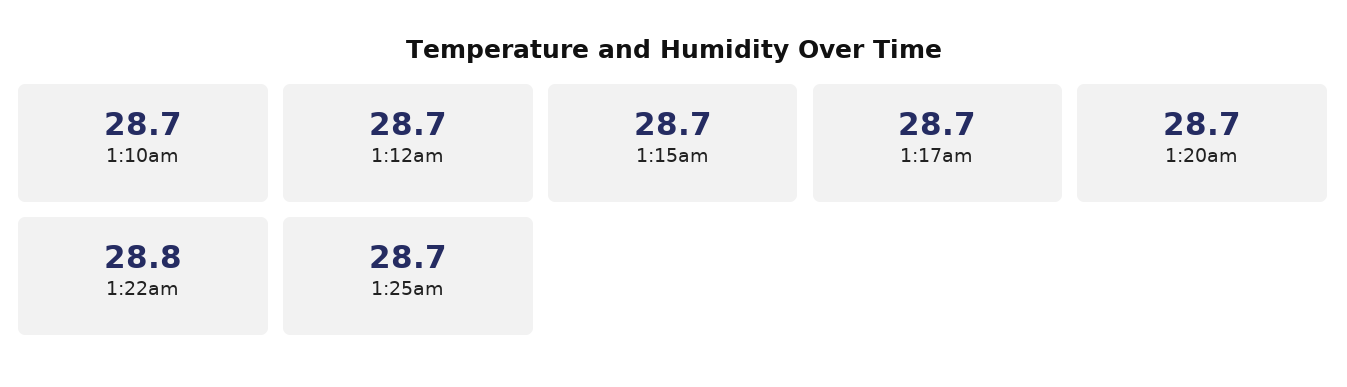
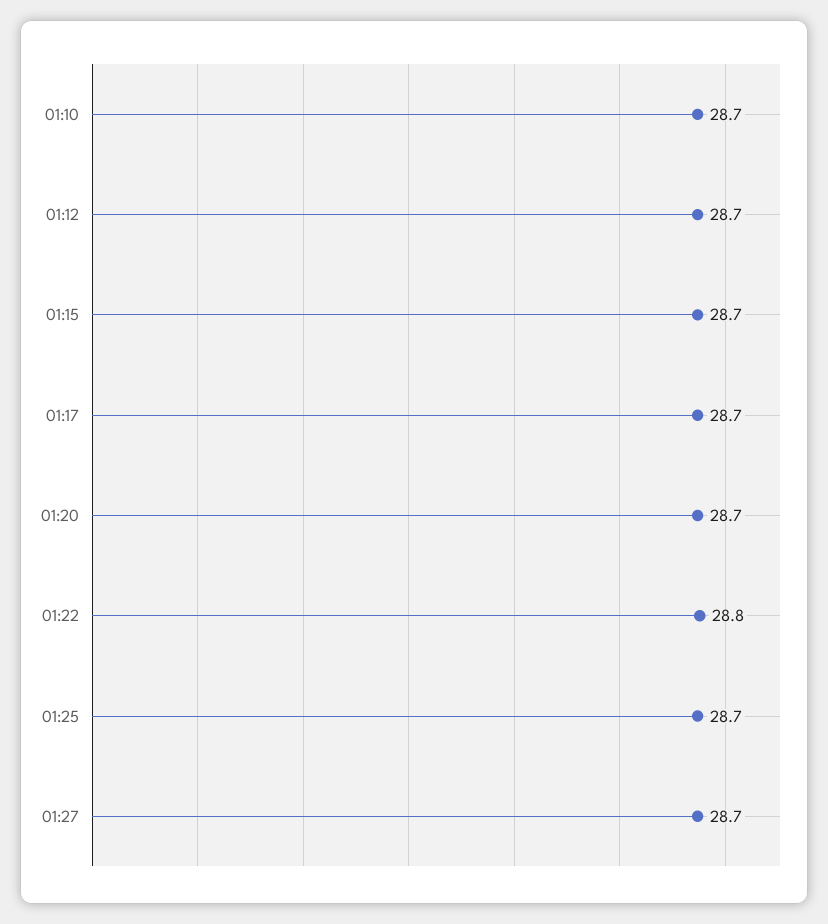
01:27: none -> 28.7

